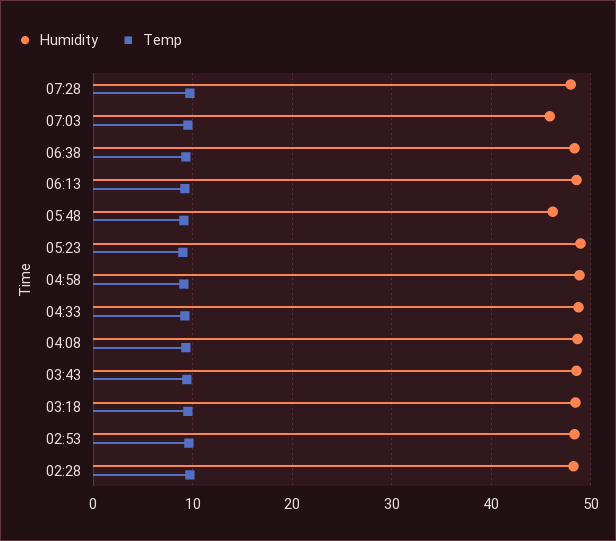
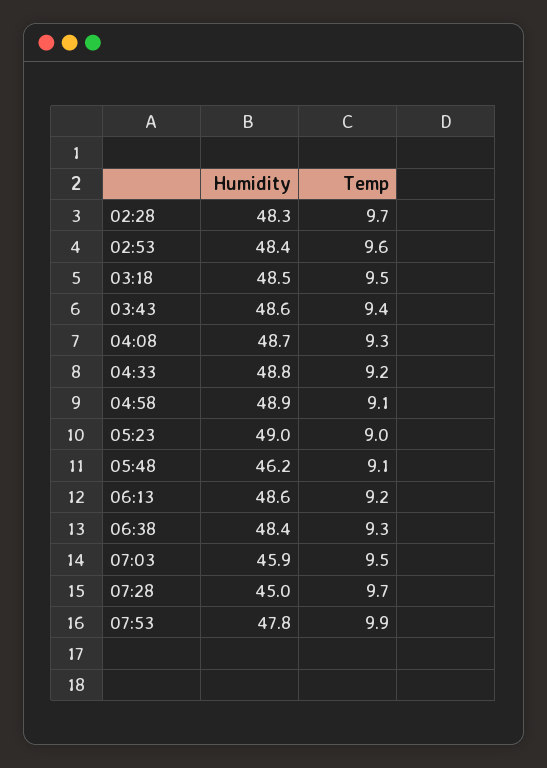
Humidity, 07:28: 48 -> 45
Humidity, 07:53: none -> 47.8
Temp, 07:53: none -> 9.9

